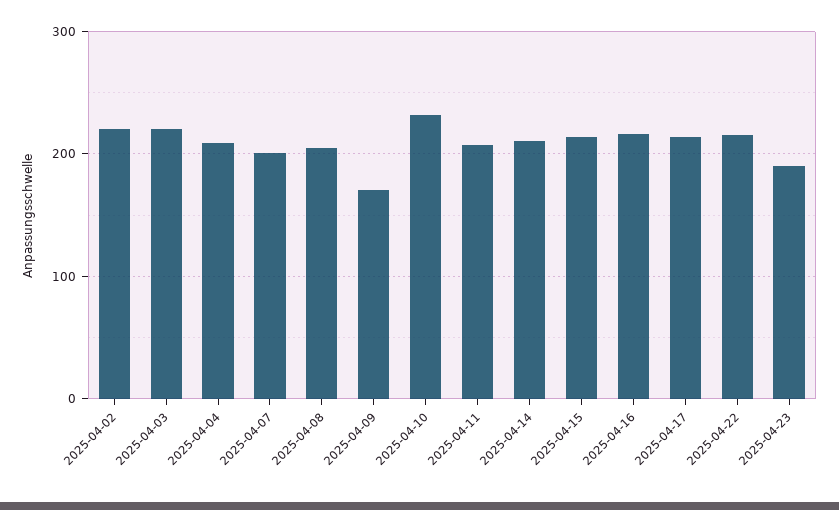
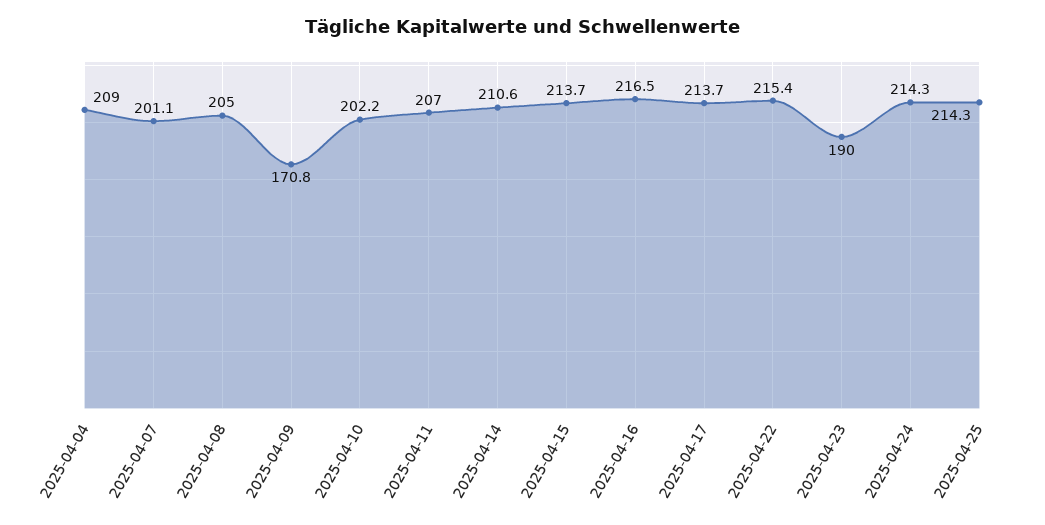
2025-04-02: 220 -> none
2025-04-03: 220 -> none
2025-04-10: 230 -> 202.2
2025-04-24: none -> 214.3
2025-04-25: none -> 214.3

